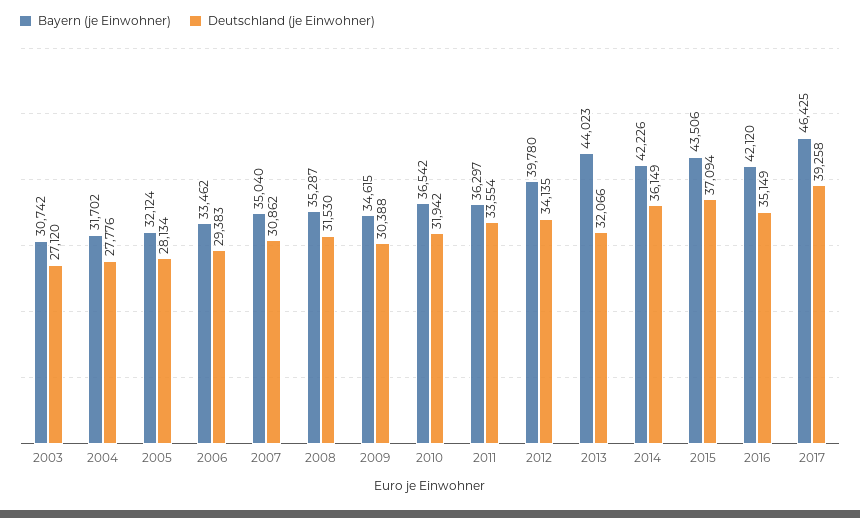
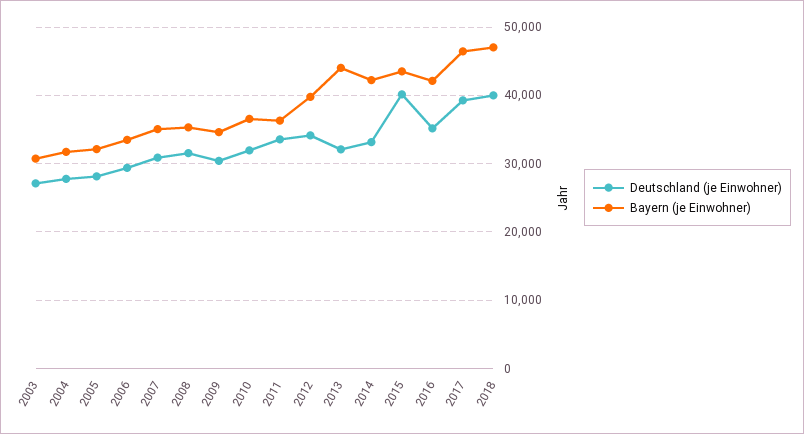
Deutschland (je Einwohner), 2014: 36149 -> 33000
Deutschland (je Einwohner), 2015: 37094 -> 40000
Deutschland (je Einwohner), 2018: none -> 40000
Bayern (je Einwohner), 2018: none -> 47000

